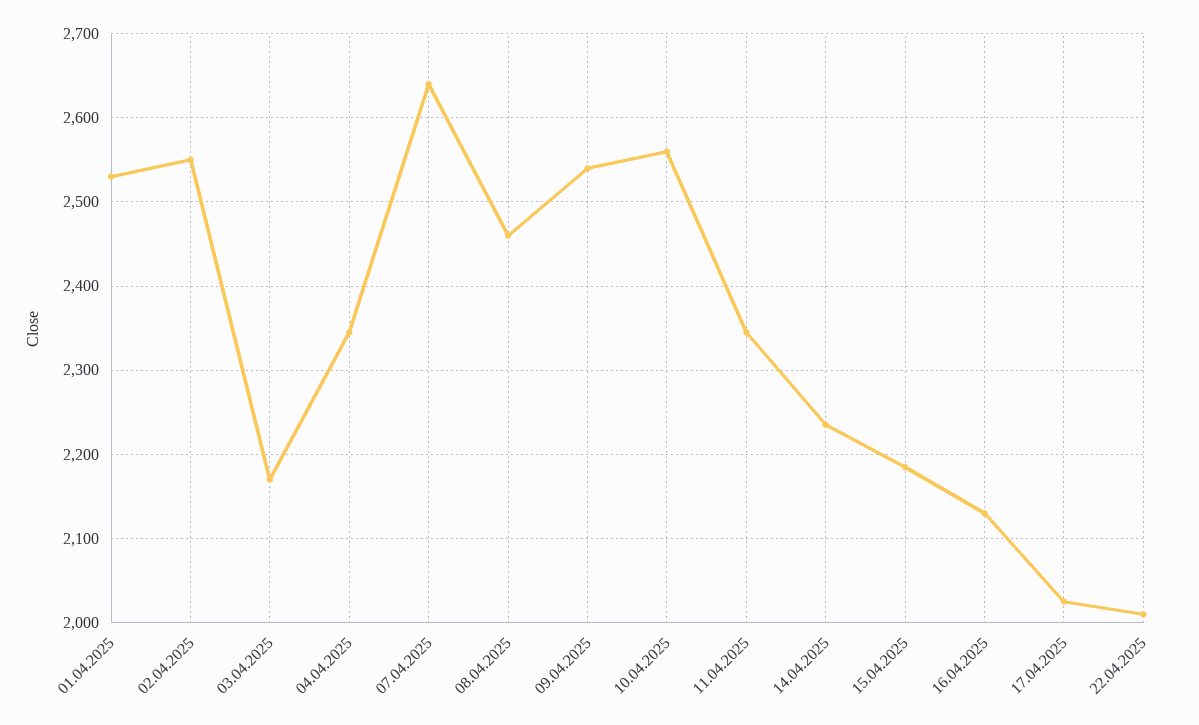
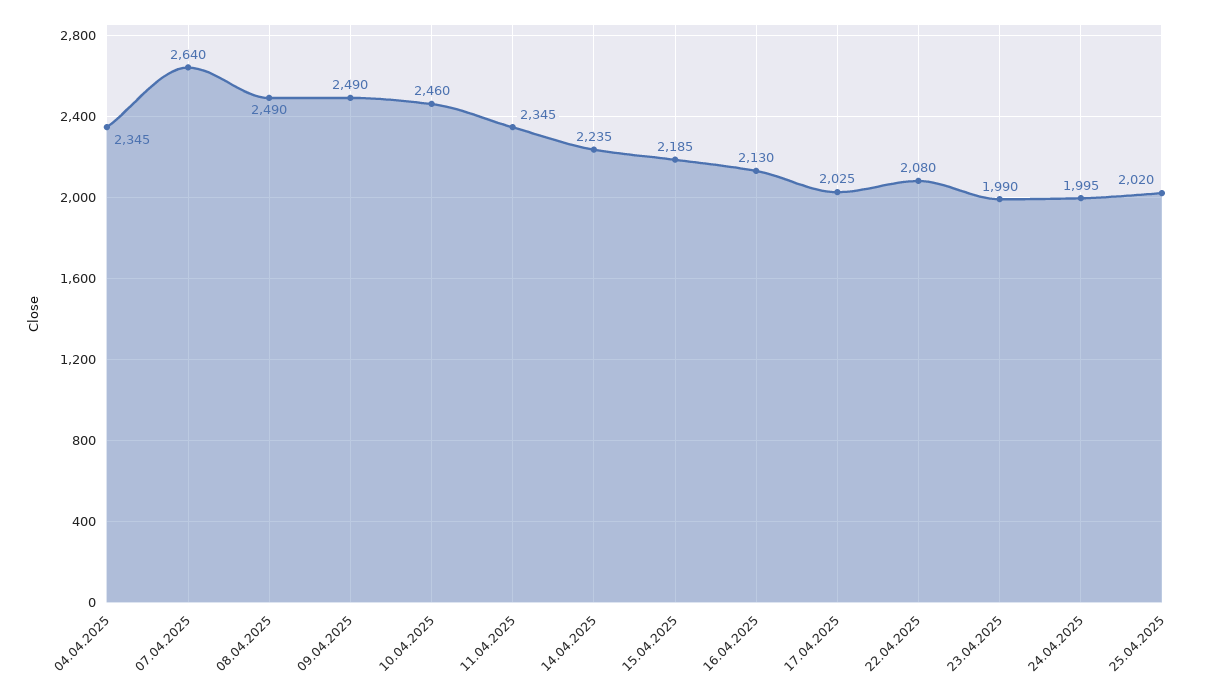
01.04.2025: 2530 -> none
02.04.2025: 2550 -> none
03.04.2025: 2170 -> none
08.04.2025: 2460 -> 2490
09.04.2025: 2540 -> 2490
10.04.2025: 2560 -> 2460
22.04.2025: 2010 -> 2080
23.04.2025: none -> 1990
24.04.2025: none -> 1995
25.04.2025: none -> 2020

